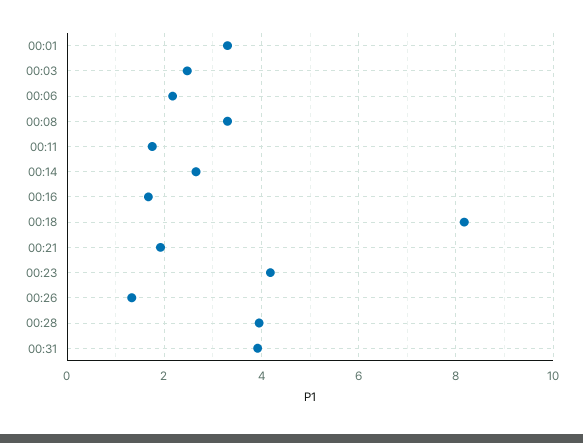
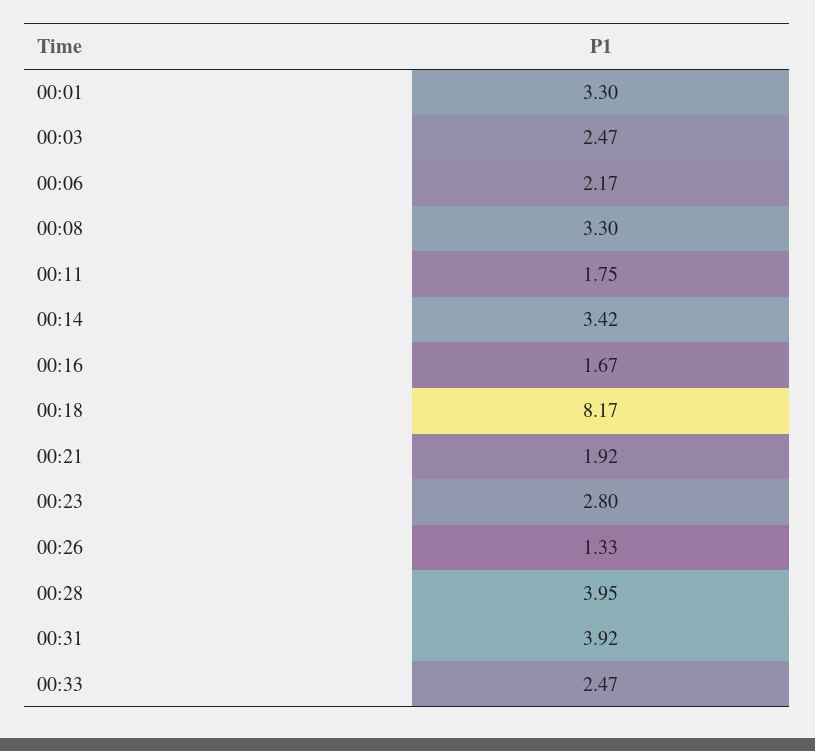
00:14: 2.6 -> 3.42
00:23: 4.2 -> 2.8
00:33: none -> 2.47

